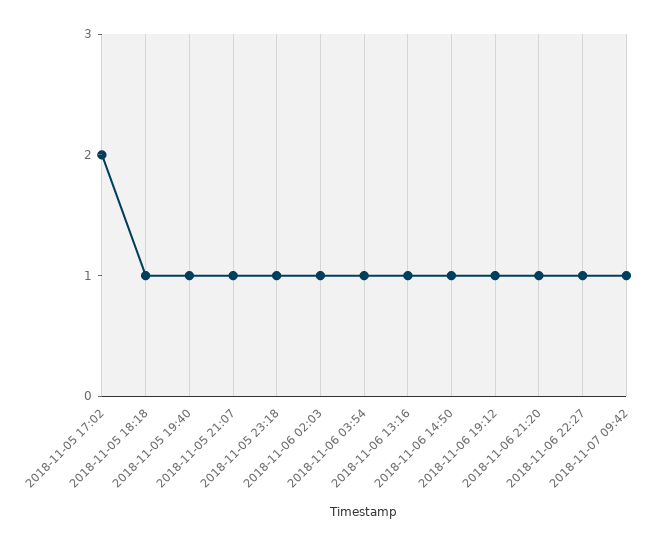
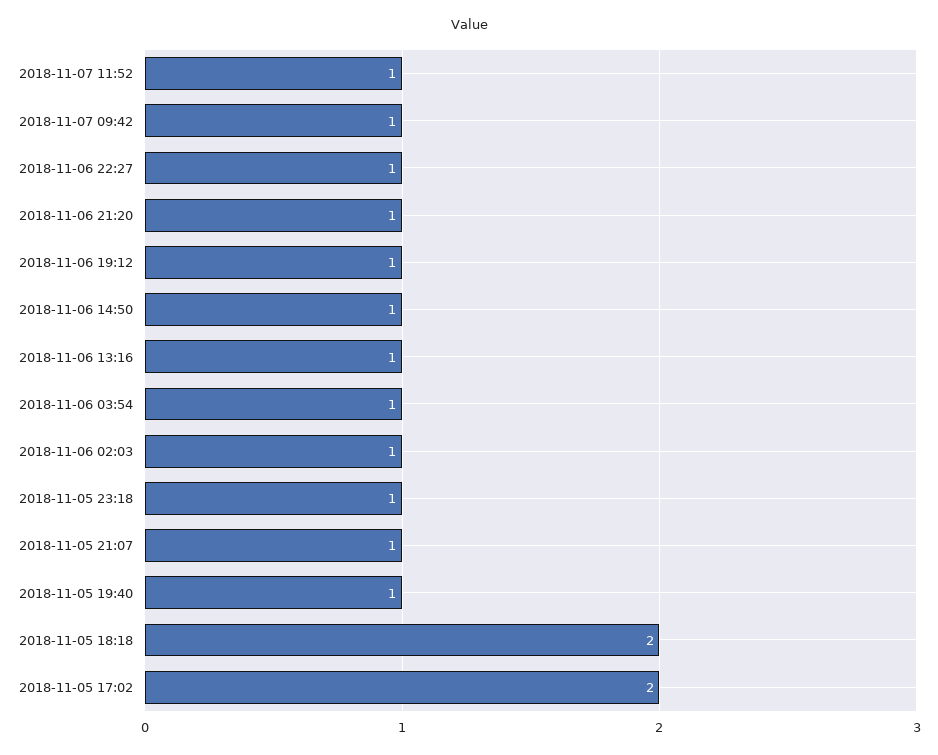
2018-11-05 18:18: 1 -> 2
2018-11-07 11:52: none -> 1

